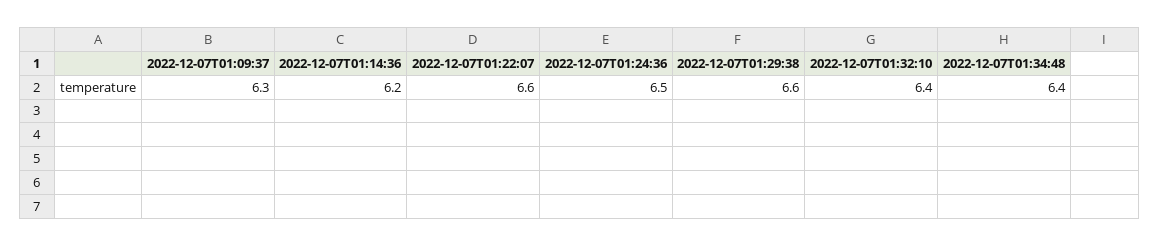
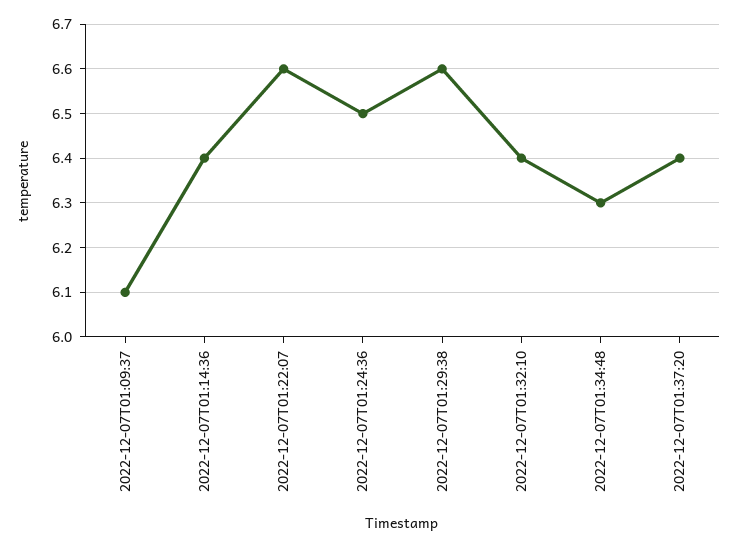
2022-12-07T01:09:37: 6.3 -> 6.1
2022-12-07T01:14:36: 6.2 -> 6.4
2022-12-07T01:34:48: 6.4 -> 6.3
2022-12-07T01:37:20: none -> 6.4

